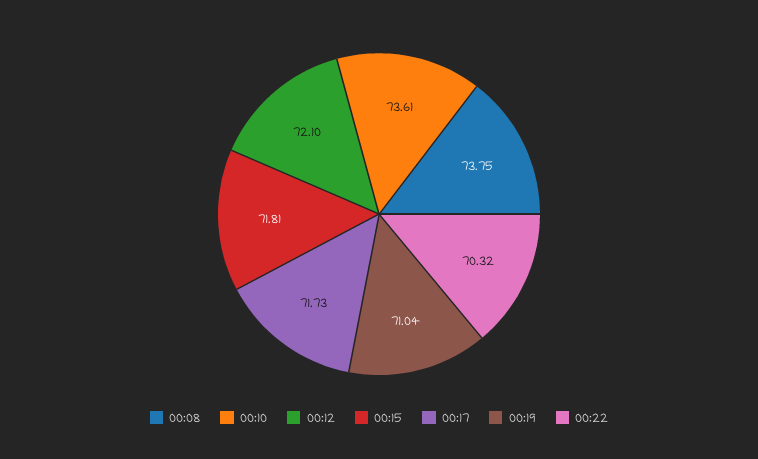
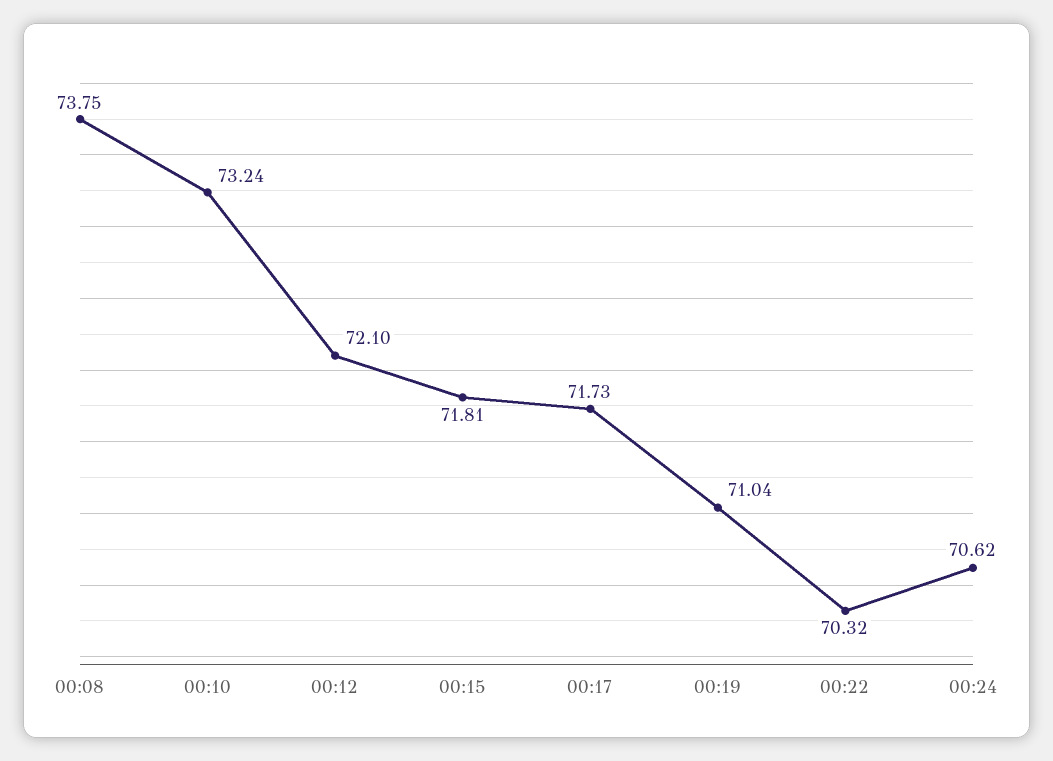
00:10: 73.61 -> 73.24
00:24: none -> 70.62

